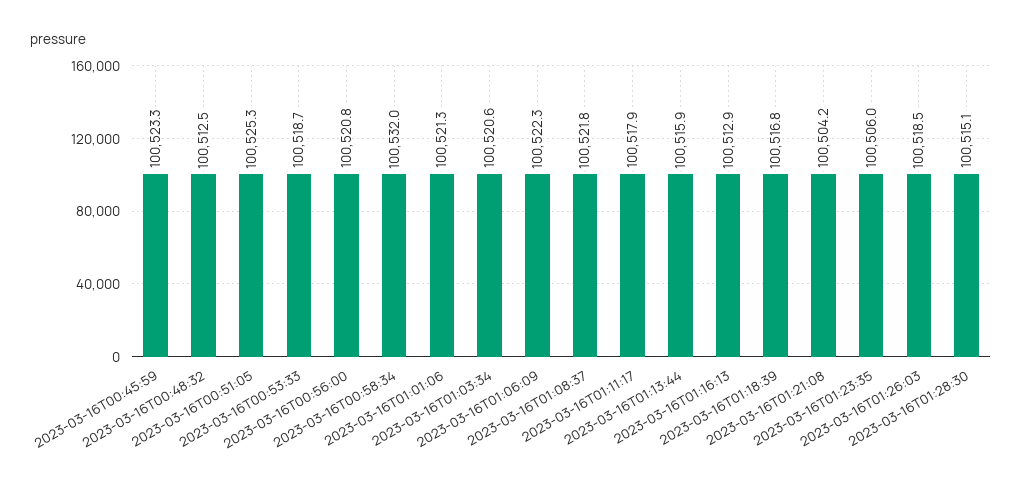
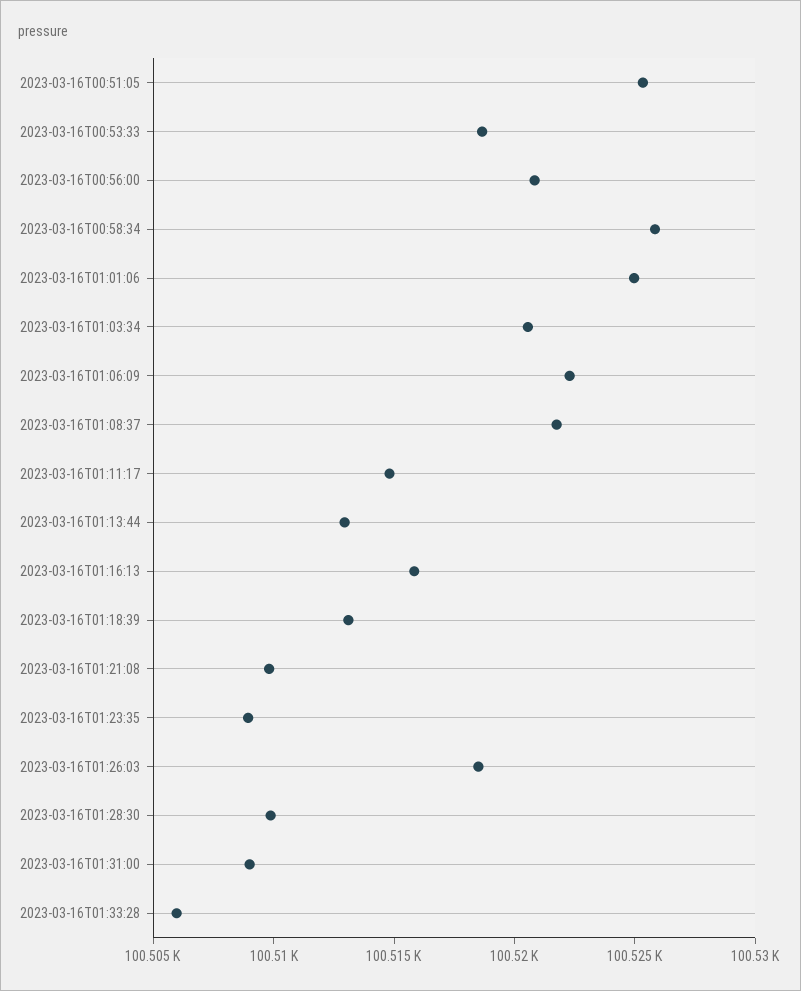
2023-03-16T00:45:59: 100523.3 -> none
2023-03-16T00:48:32: 100512.5 -> none
2023-03-16T00:58:34: 100532 -> 100526
2023-03-16T01:01:06: 100521.3 -> 100525
2023-03-16T01:11:17: 100517.9 -> 100515
2023-03-16T01:13:44: 100515.9 -> 100513
2023-03-16T01:16:13: 100512.9 -> 100516
2023-03-16T01:18:39: 100516.8 -> 100513
2023-03-16T01:21:08: 100504.2 -> 100510
2023-03-16T01:23:35: 100506 -> 100509
2023-03-16T01:28:30: 100515.1 -> 100510
2023-03-16T01:31:00: none -> 100509
2023-03-16T01:33:28: none -> 100506

